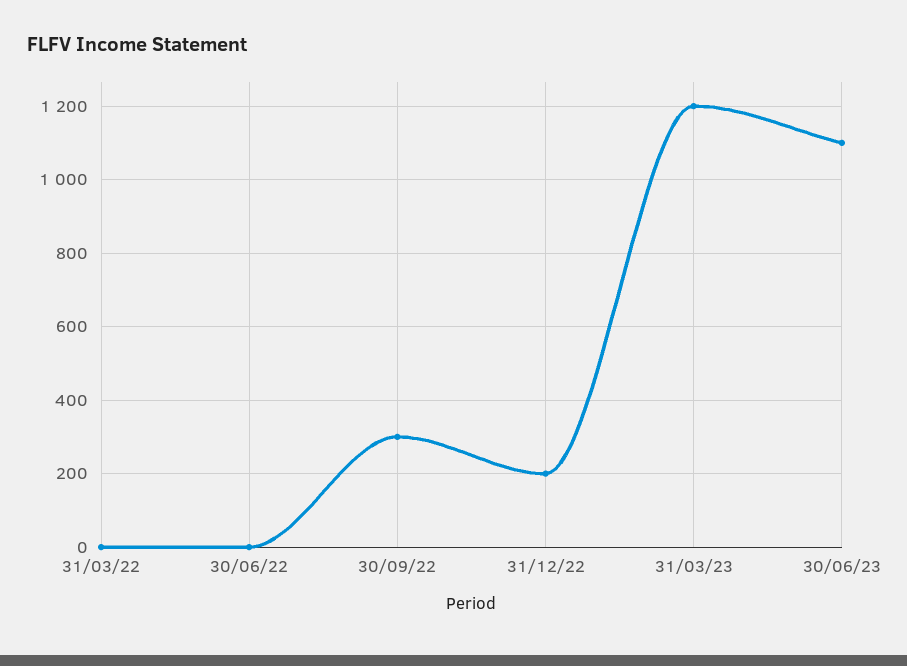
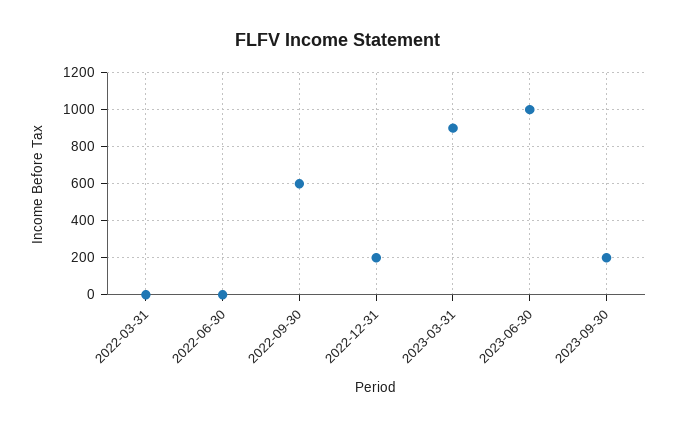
30/09/22: 300 -> 600
31/03/23: 1200 -> 900
30/06/23: 1100 -> 1000
2023-09-30: none -> 200

